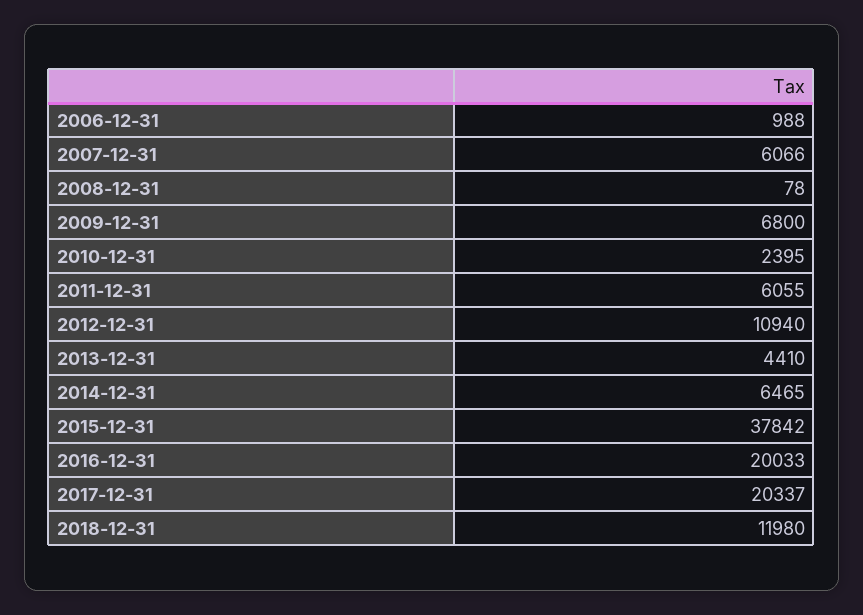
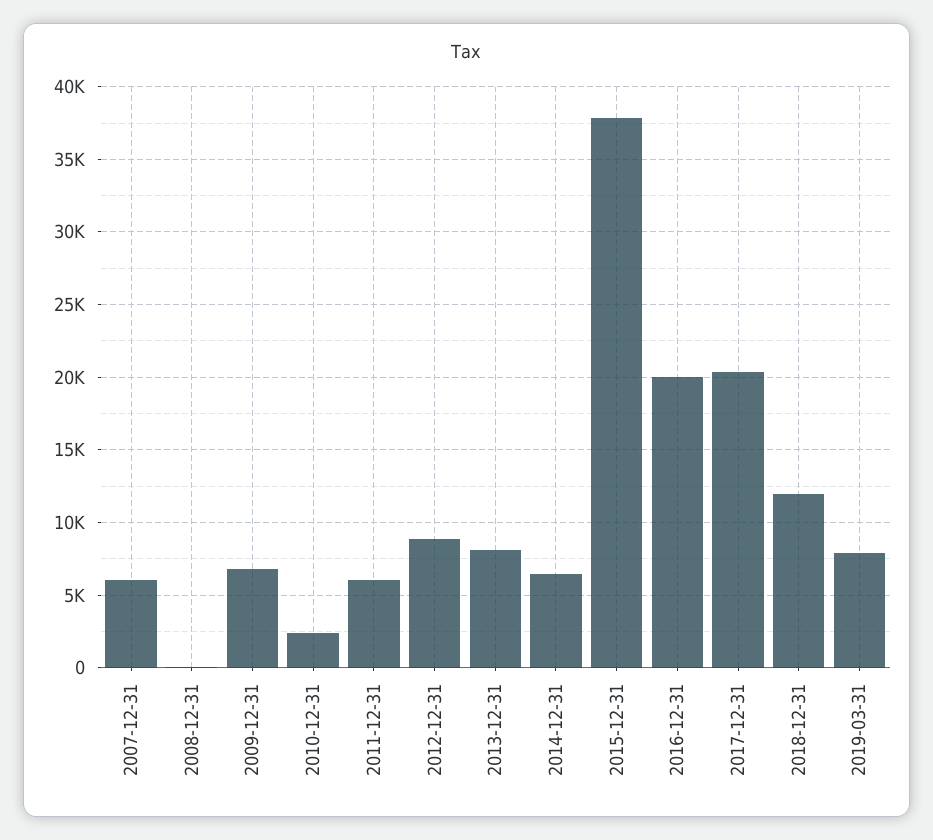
2006-12-31: 988 -> none
2012-12-31: 10940 -> 9000
2013-12-31: 4410 -> 8000
2019-03-31: none -> 8000

